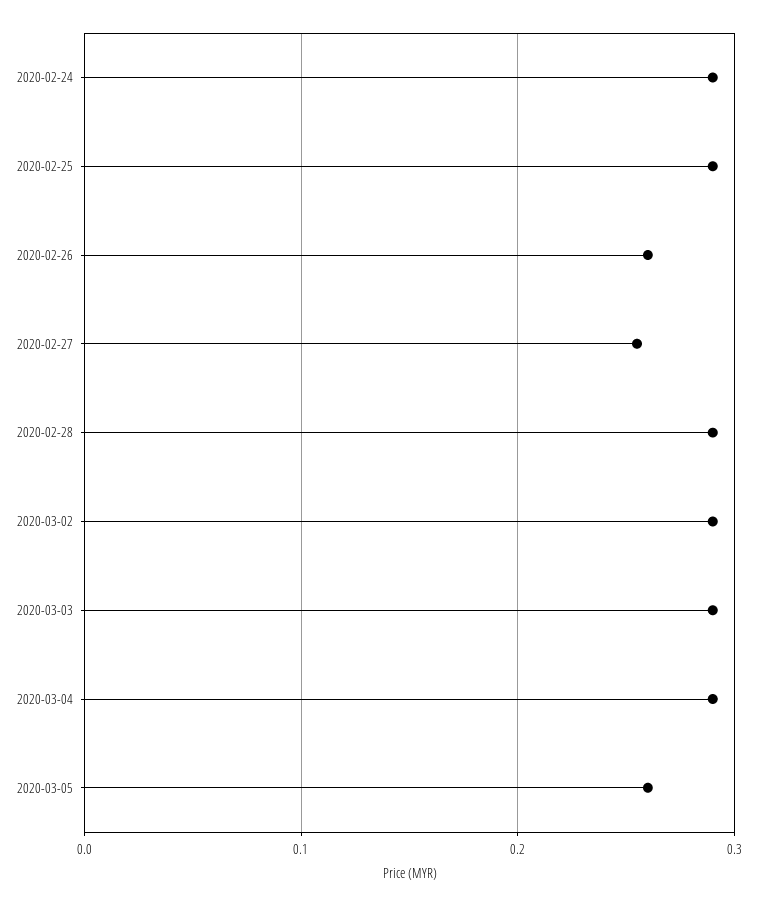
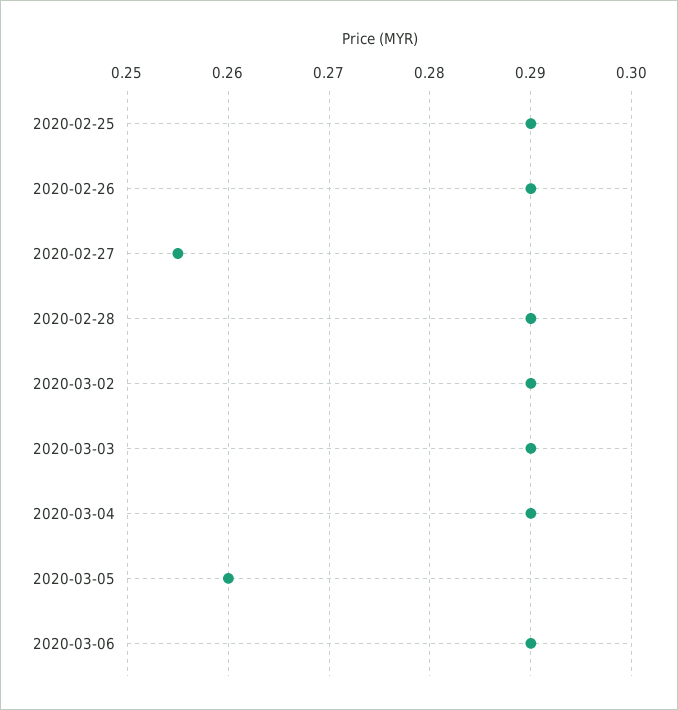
2020-02-24: 0.29 -> none
2020-02-26: 0.26 -> 0.29
2020-03-06: none -> 0.29

